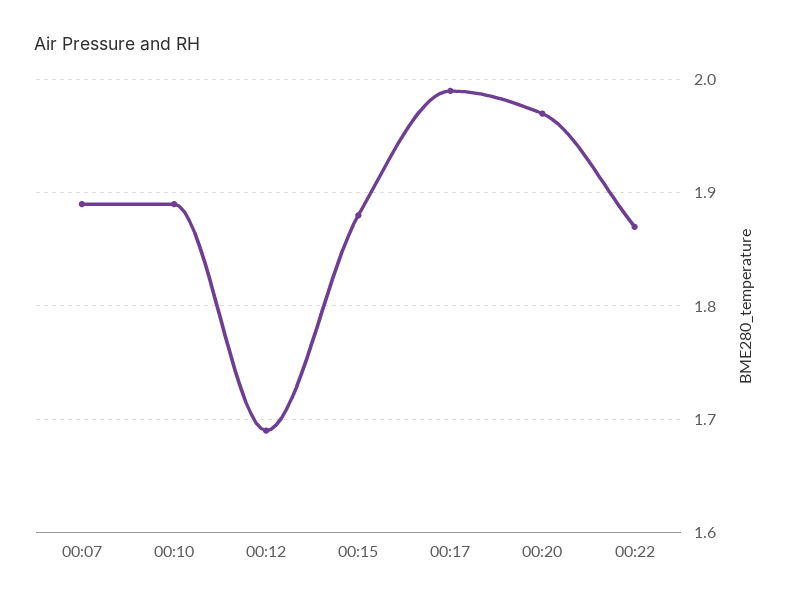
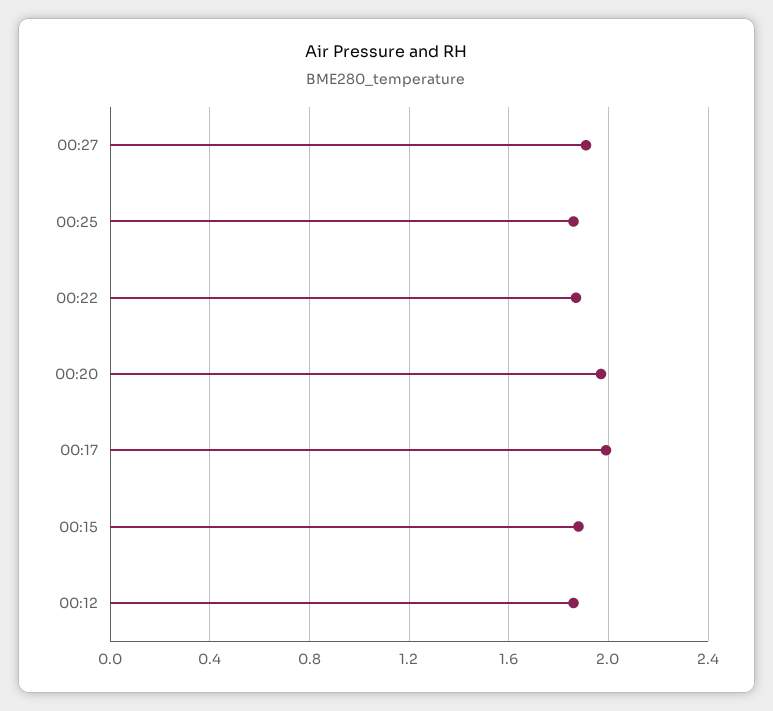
00:07: 1.89 -> none
00:10: 1.89 -> none
00:12: 1.69 -> 1.85
00:27: none -> 1.9
00:25: none -> 1.85

